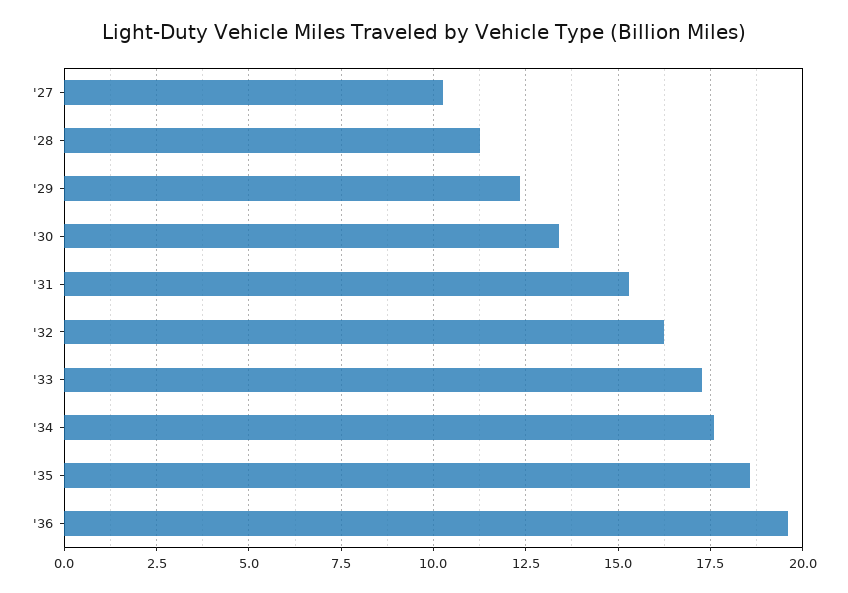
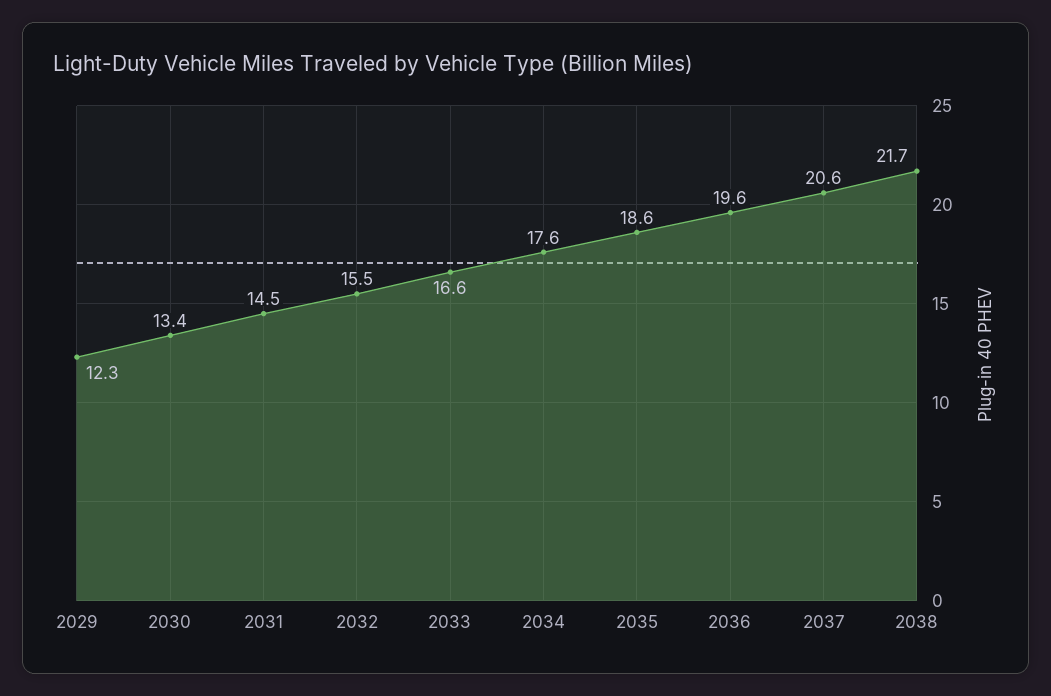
'27: 10.25 -> none
'28: 11.25 -> none
'31: 15.25 -> 14.5
'32: 16.25 -> 15.5
'33: 17.25 -> 16.6
2037: none -> 20.6
2038: none -> 21.7

